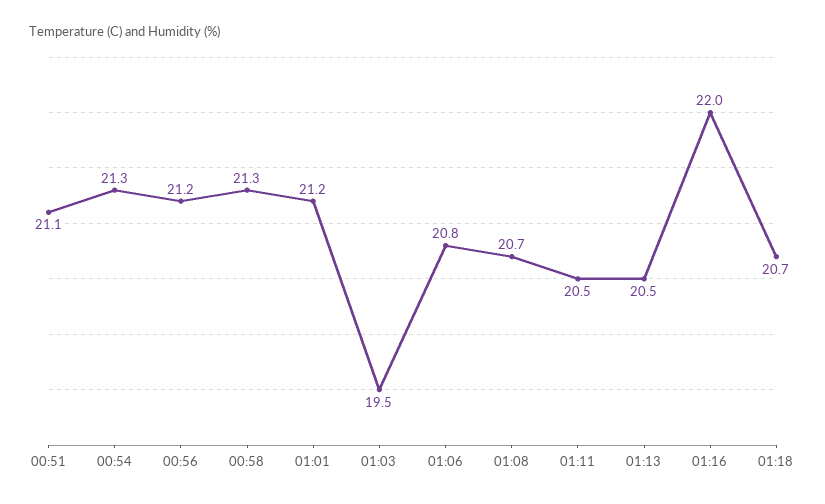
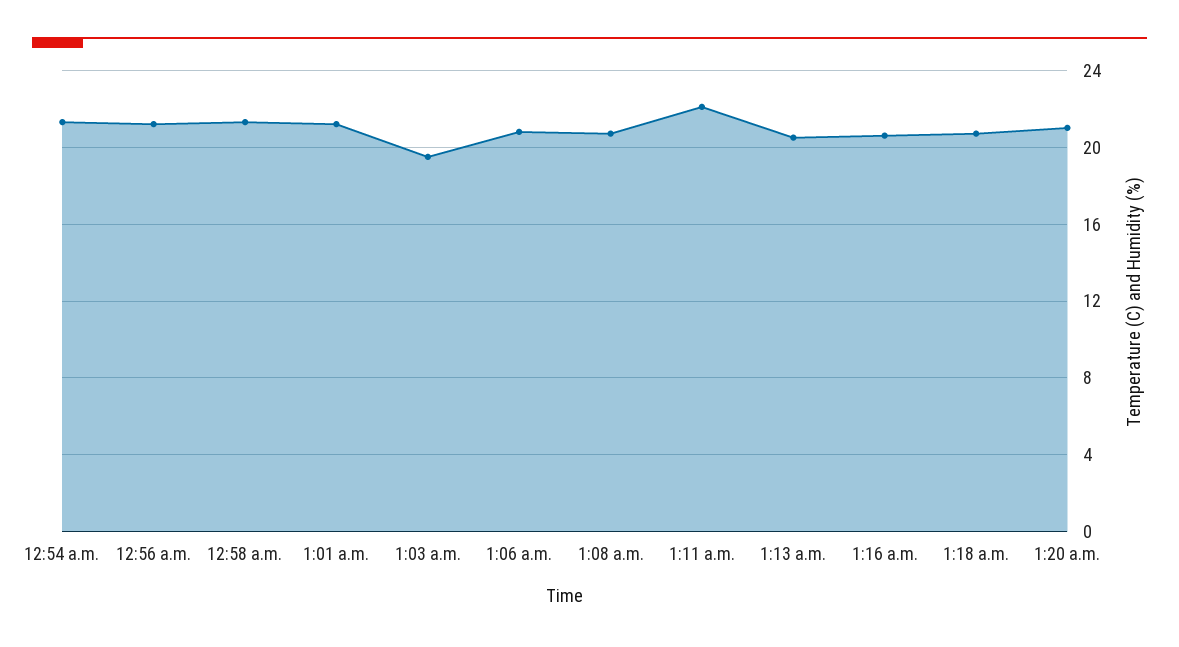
00:51: 21.1 -> none
01:11: 20.5 -> 22
01:16: 22 -> 20.5
1:20 a.m.: none -> 21

